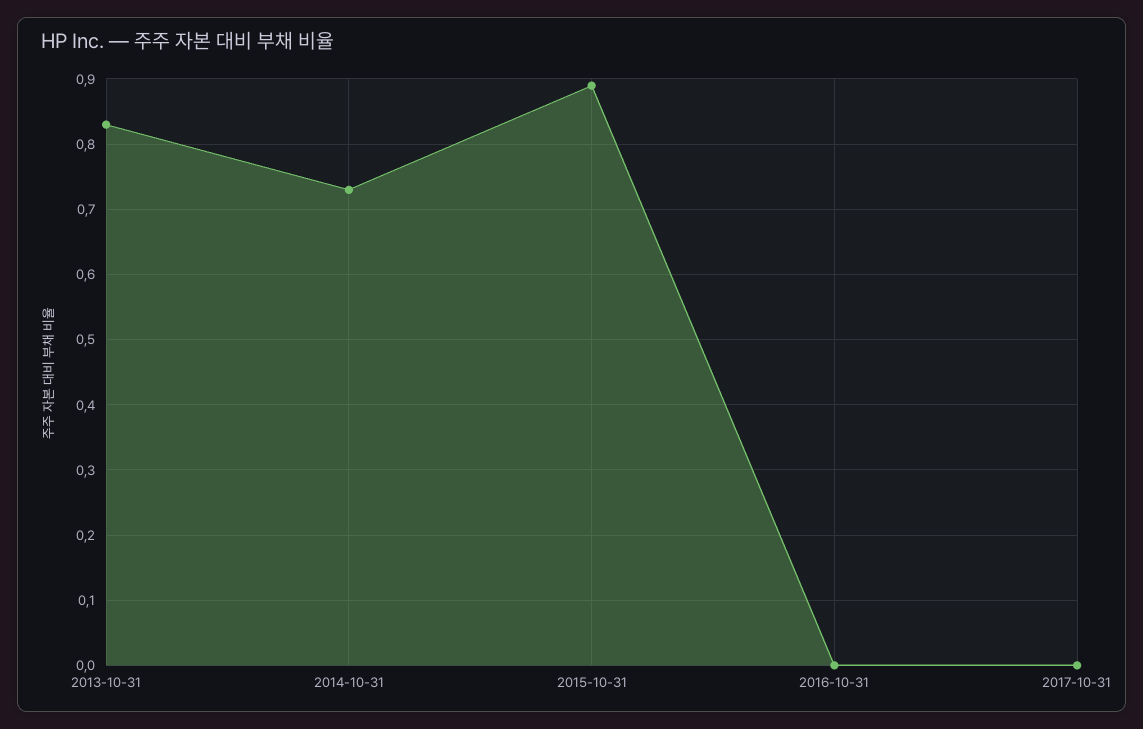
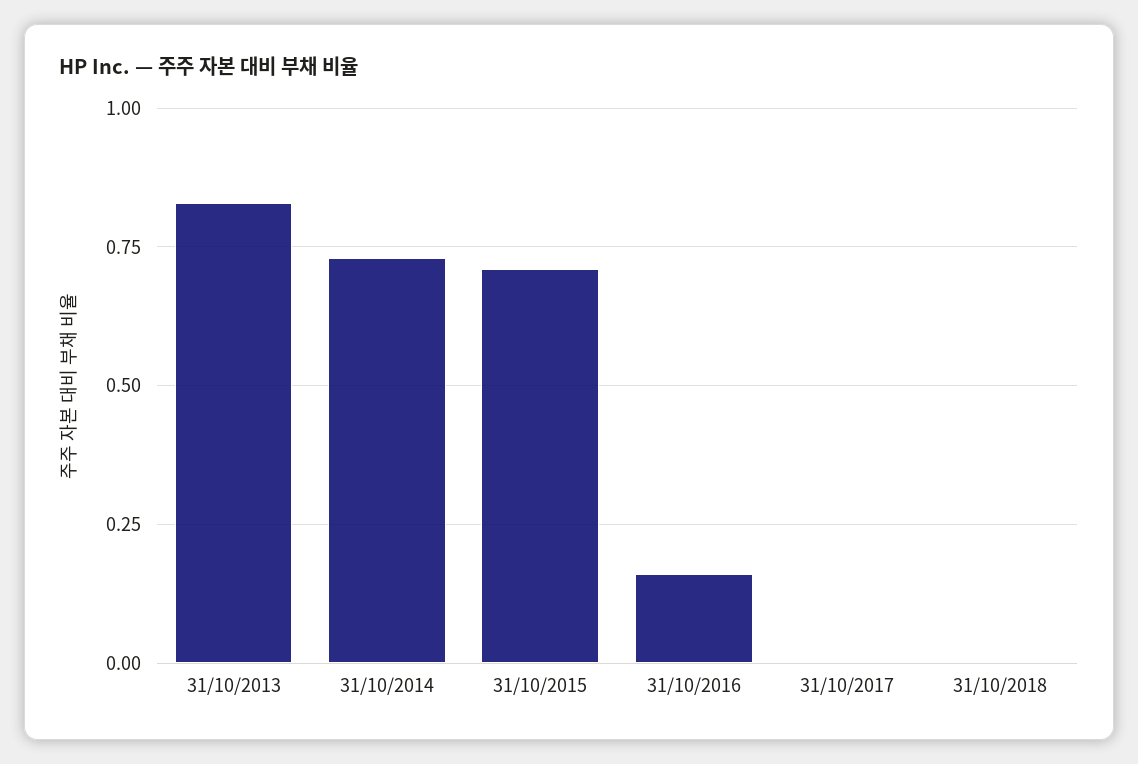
2015-10-31: 0.89 -> 0.7
2016-10-31: 0 -> 0.15
31/10/2018: none -> 0

